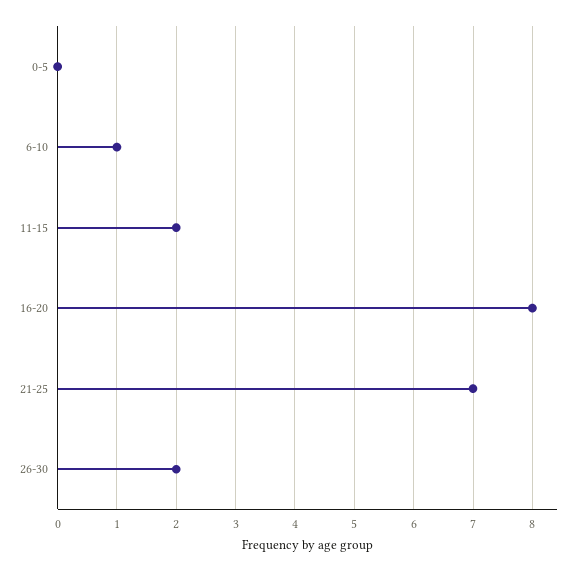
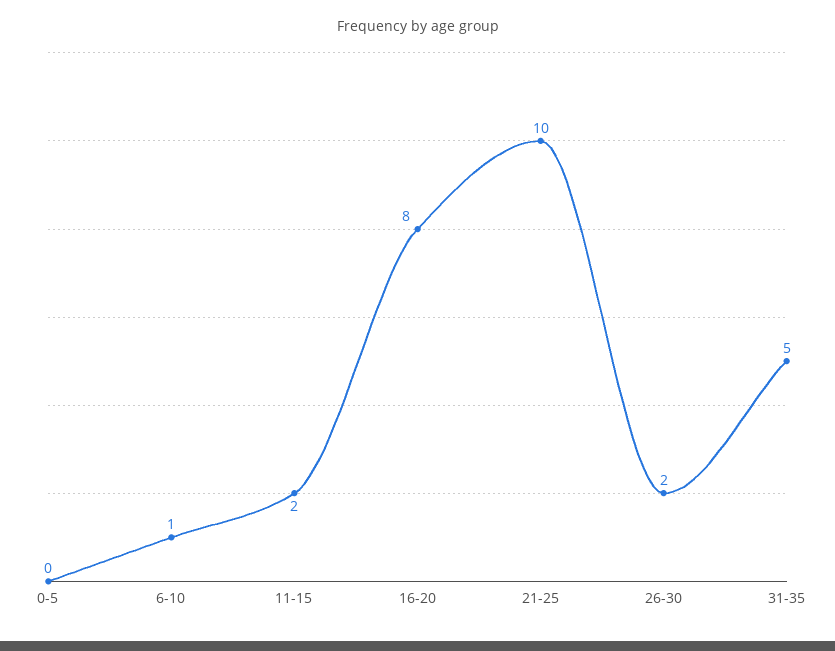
21-25: 7 -> 10
31-35: none -> 5

